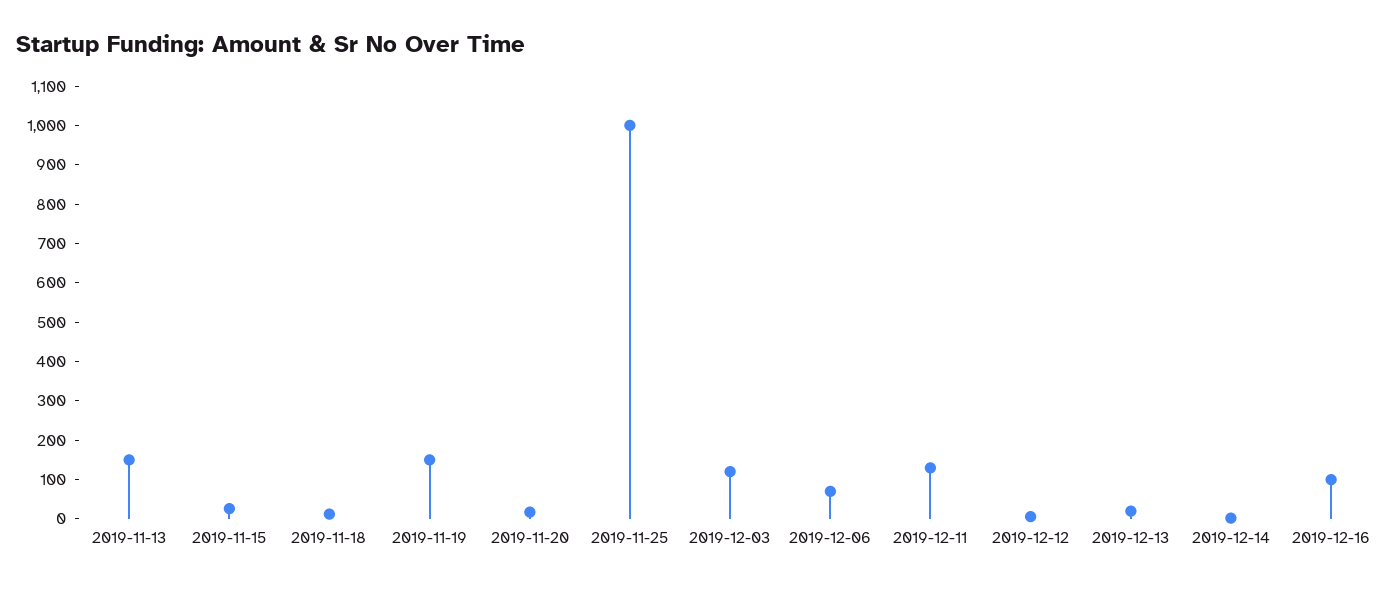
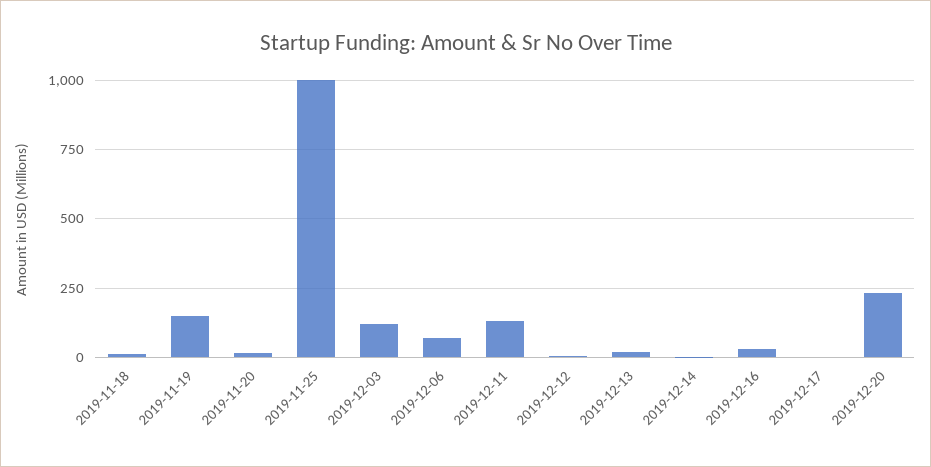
2019-11-13: 150 -> none
2019-11-15: 25 -> none
2019-12-16: 100 -> 25
2019-12-17: none -> 0
2019-12-20: none -> 225

